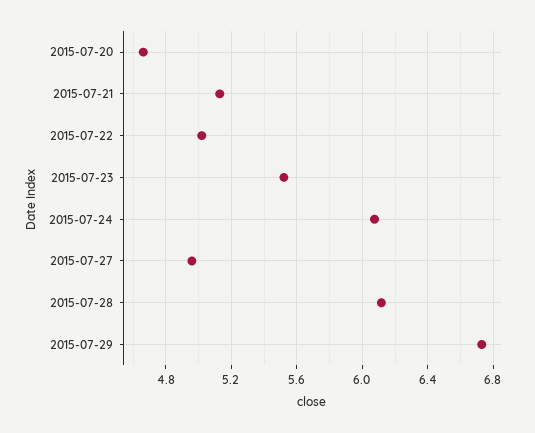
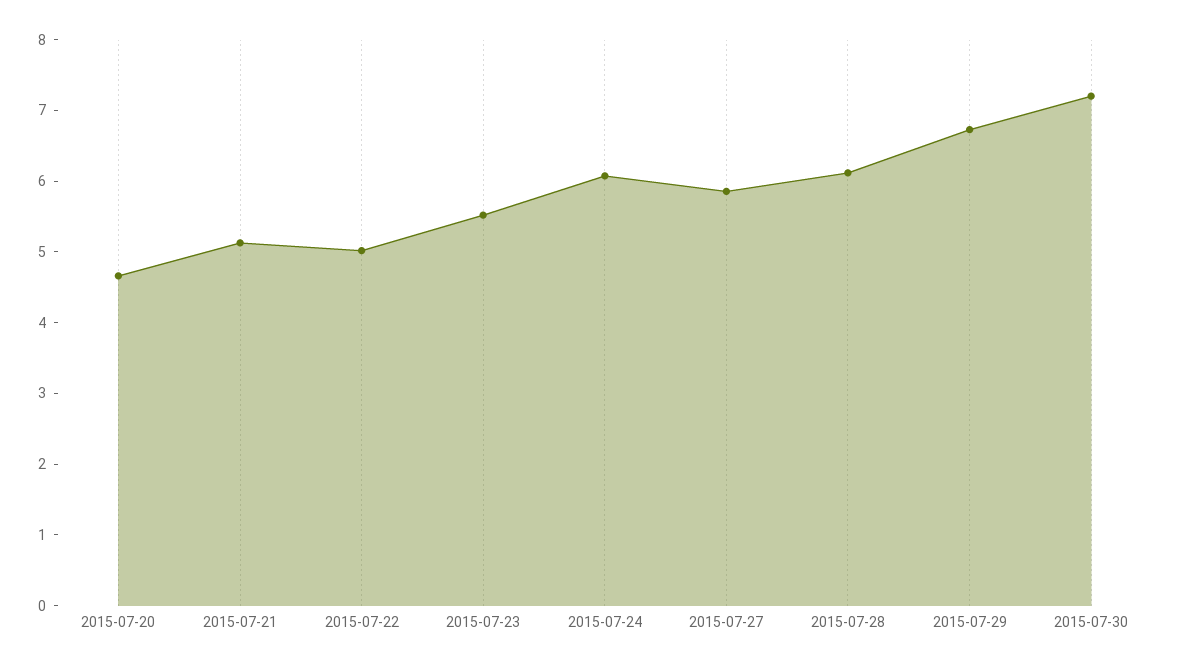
2015-07-27: 4.95 -> 5.8
2015-07-30: none -> 7.2

